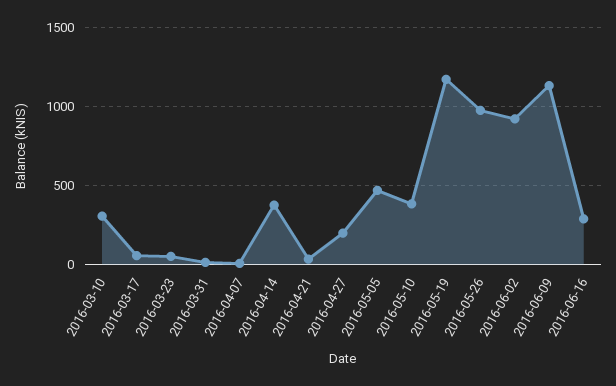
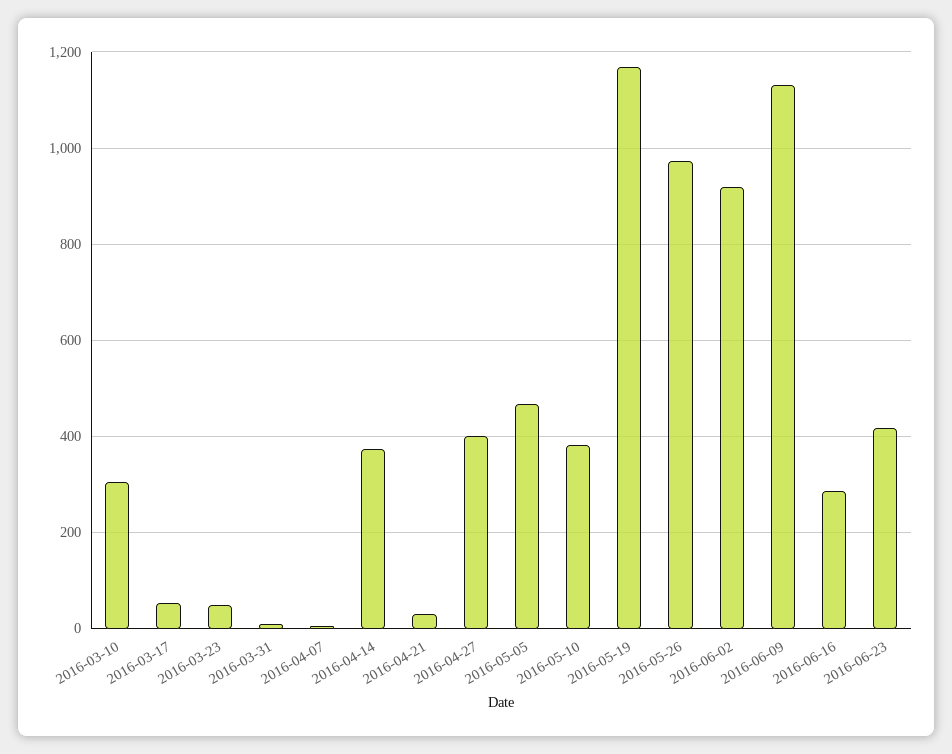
2016-04-27: 200 -> 400
2016-06-23: none -> 420

